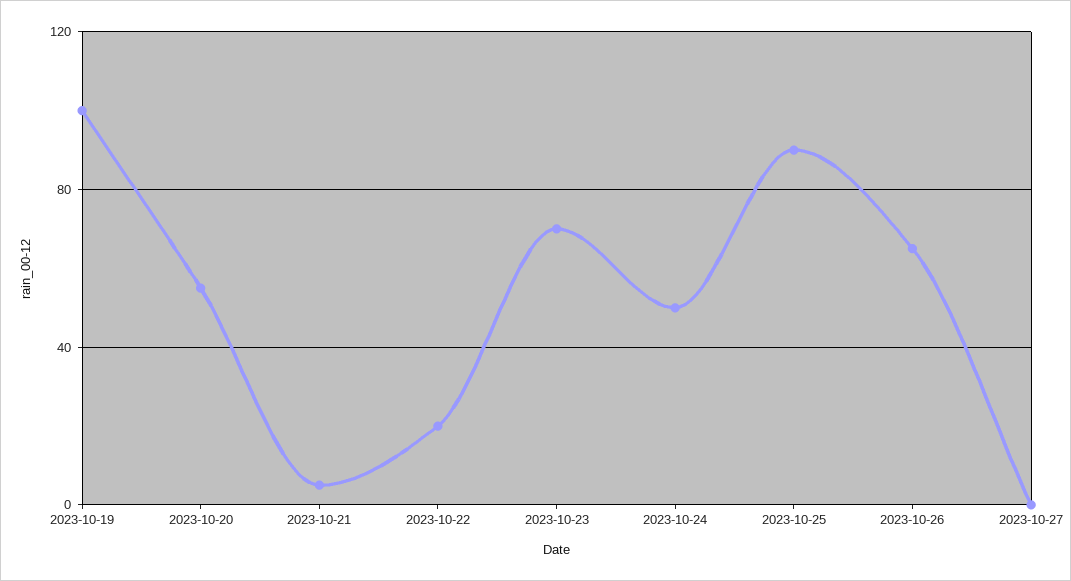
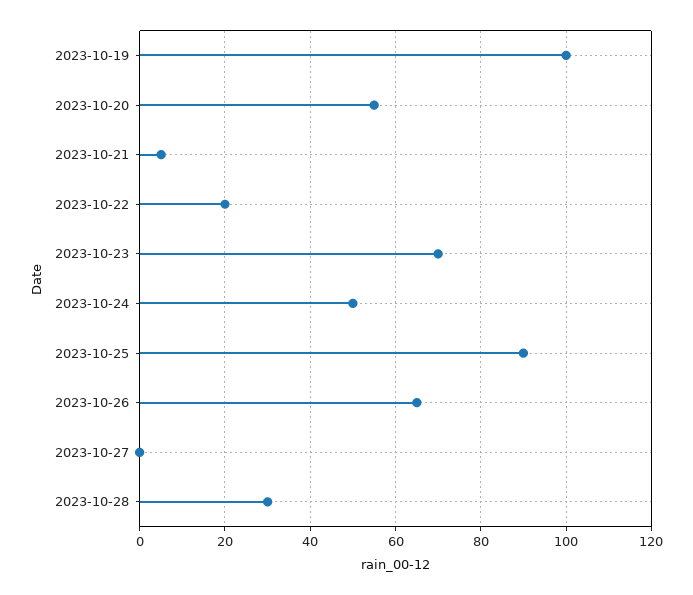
2023-10-28: none -> 30

